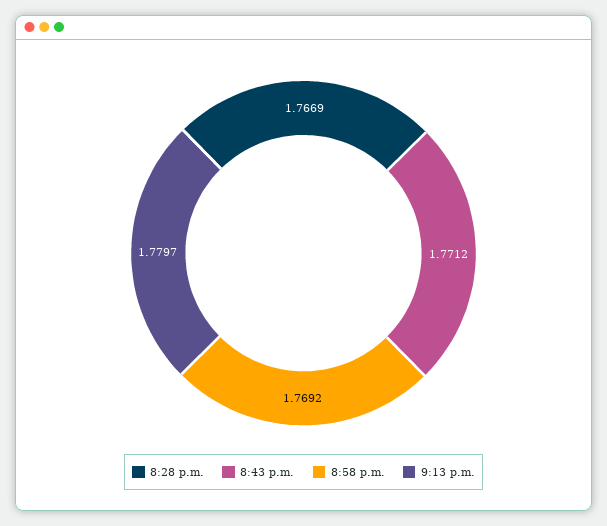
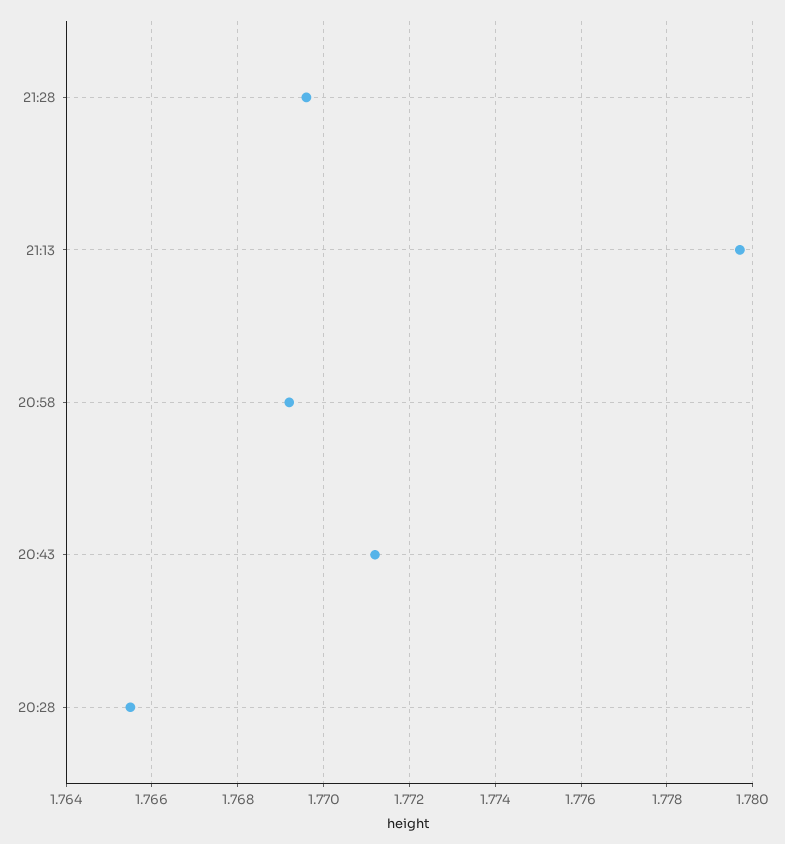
8:28 p.m.: 1.7669 -> 1.7655
21:28: none -> 1.7695

